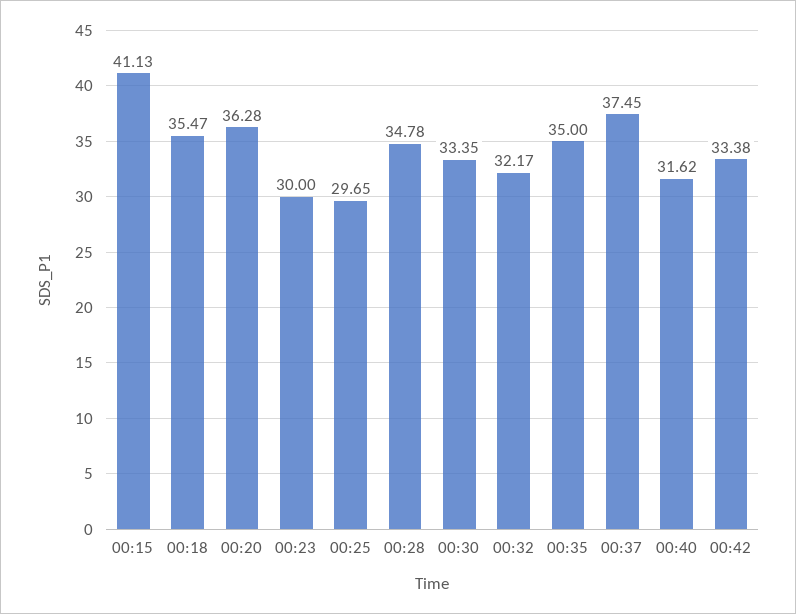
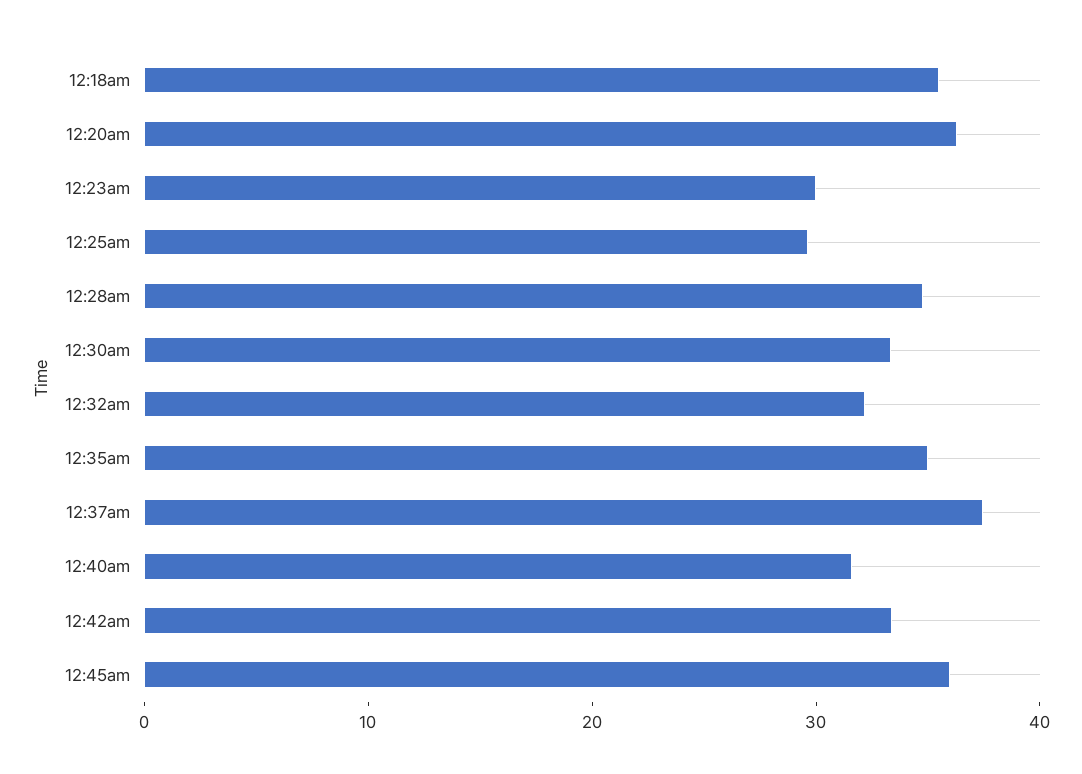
00:15: 41.13 -> none
12:45am: none -> 36

